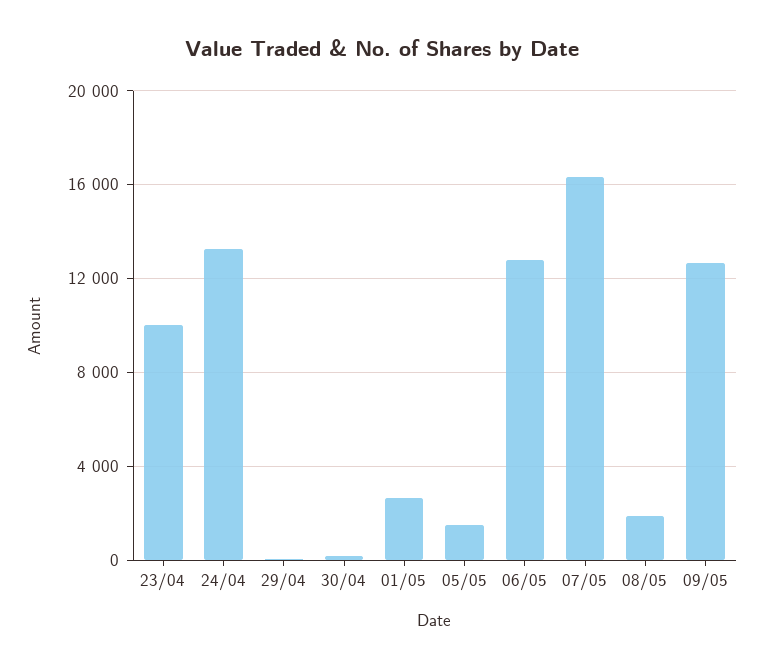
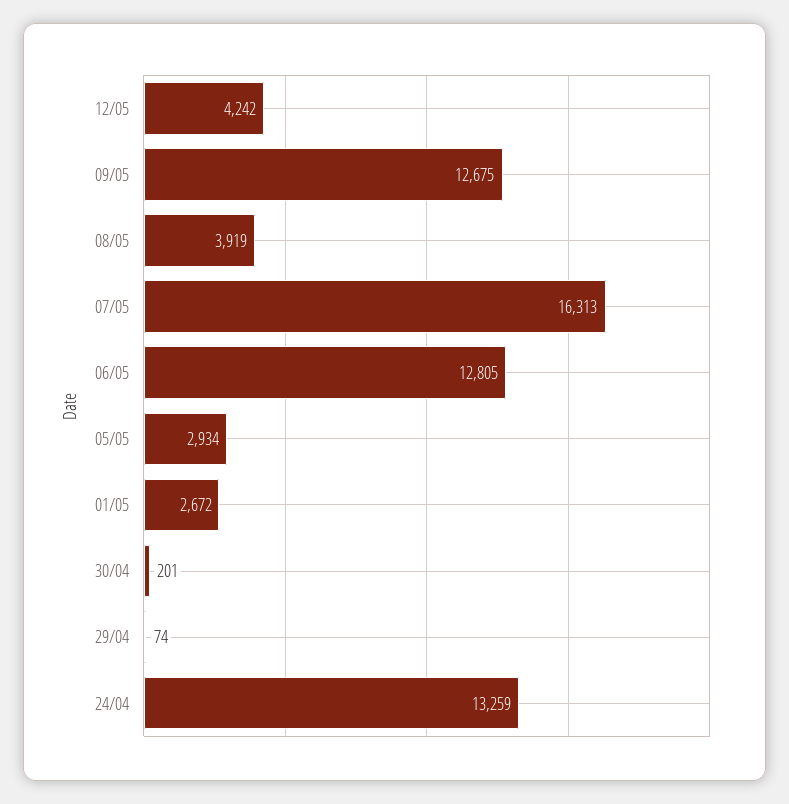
23/04: 10000 -> none
05/05: 1500 -> 2934
08/05: 2000 -> 3919
12/05: none -> 4242

